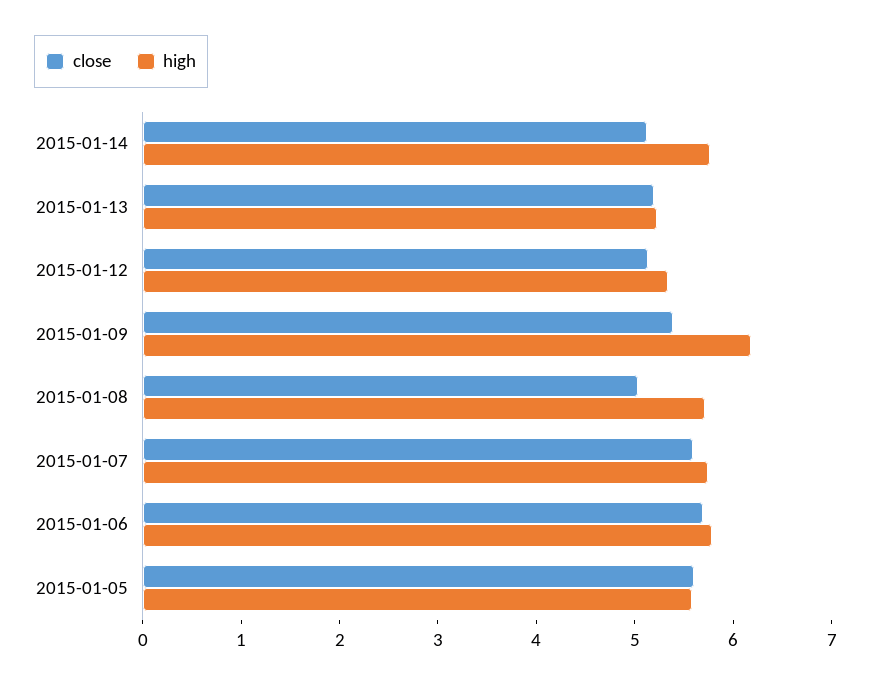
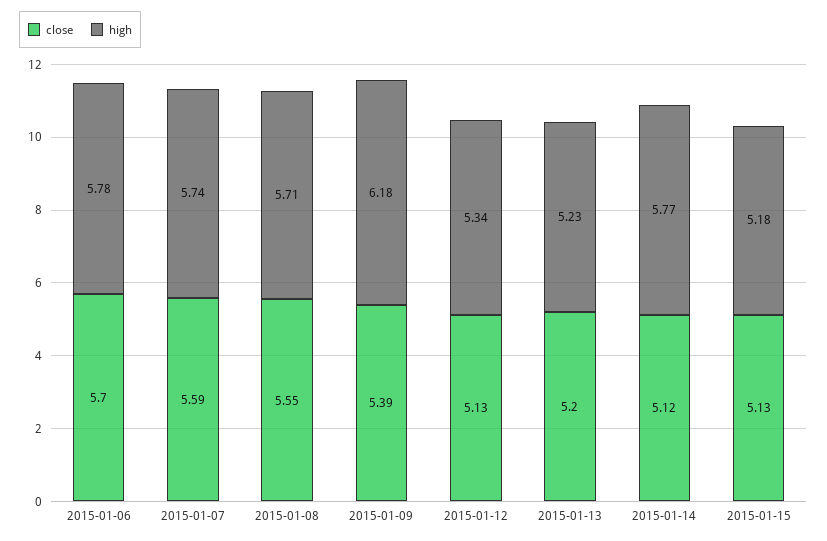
close, 2015-01-08: 5 -> 5.55
close, 2015-01-05: 5.6 -> none
high, 2015-01-05: 5.6 -> none
close, 2015-01-15: none -> 5.13
high, 2015-01-15: none -> 5.18

